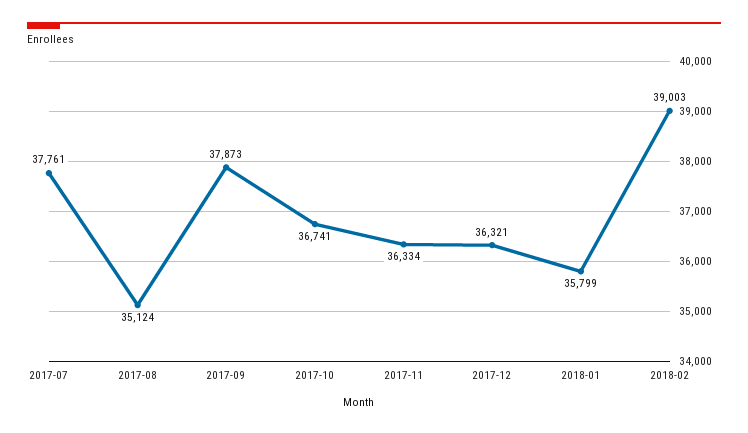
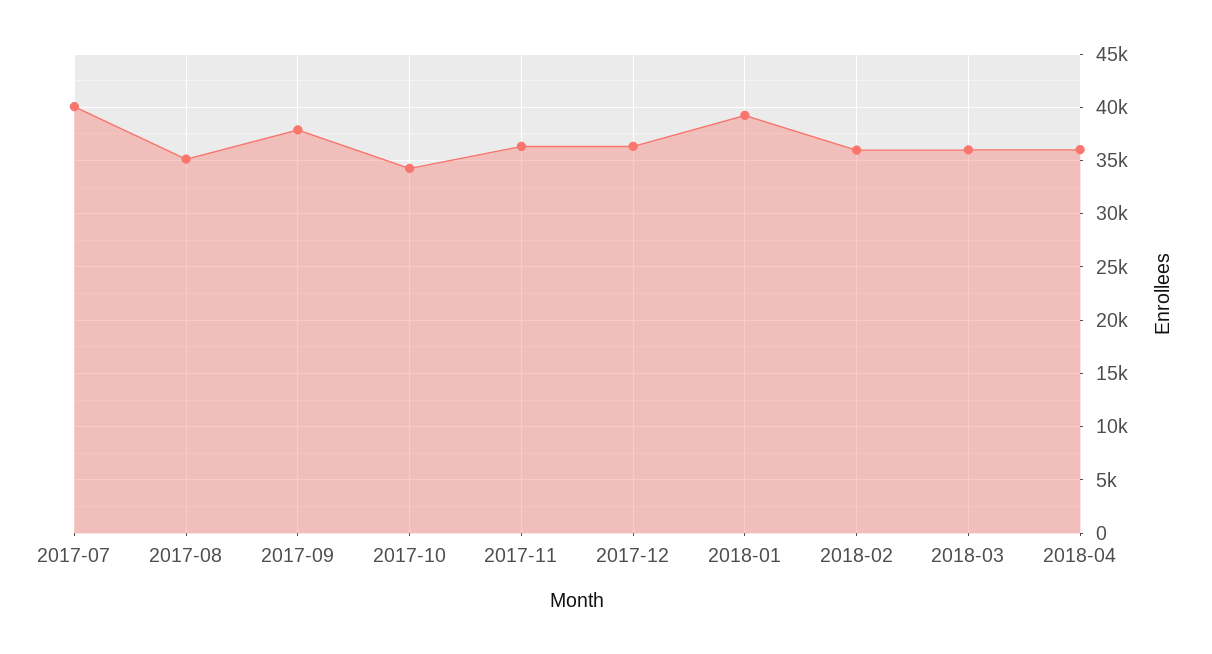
2017-07: 37761 -> 40000
2017-10: 36741 -> 34000
2018-01: 35799 -> 39000
2018-02: 39003 -> 36000
2018-03: none -> 36000
2018-04: none -> 36000

